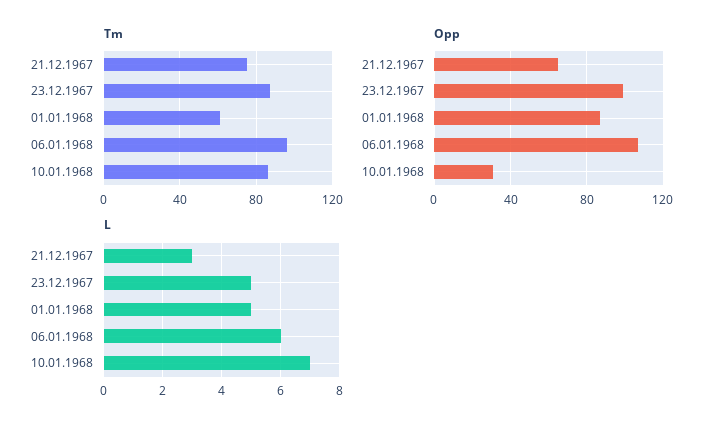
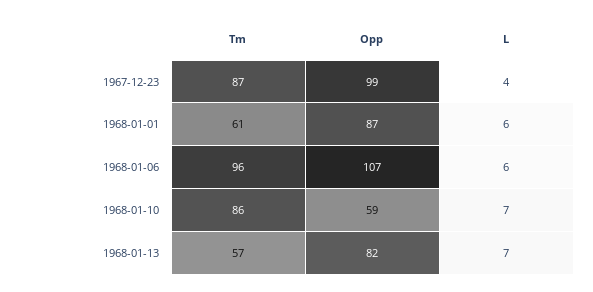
Tm, 21.12.1967: 75 -> none
Opp, 21.12.1967: 65 -> none
Opp, 10.01.1968: 30 -> 59
L, 21.12.1967: 3 -> none
L, 23.12.1967: 5 -> 4
L, 01.01.1968: 5 -> 6
Tm, 1968-01-13: none -> 57
Opp, 1968-01-13: none -> 82
L, 1968-01-13: none -> 7

